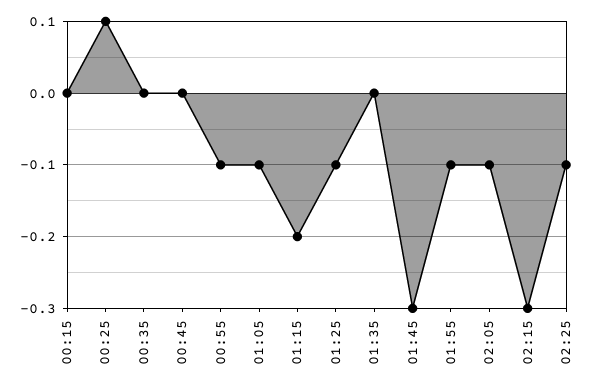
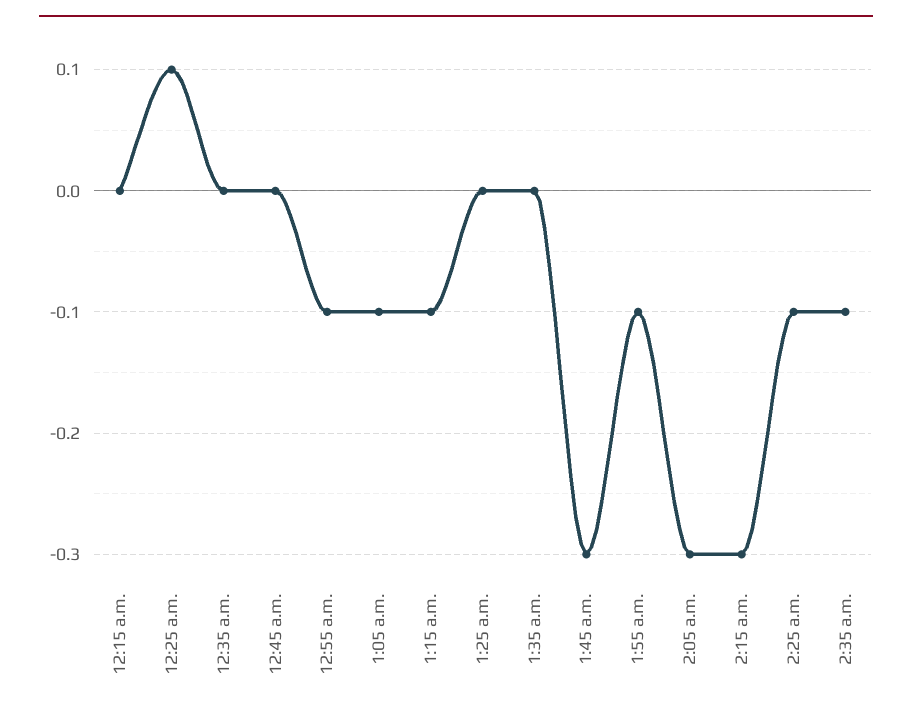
01:15: -0.2 -> -0.1
01:25: -0.1 -> 0
02:05: -0.1 -> -0.3
2:35 a.m.: none -> -0.1

